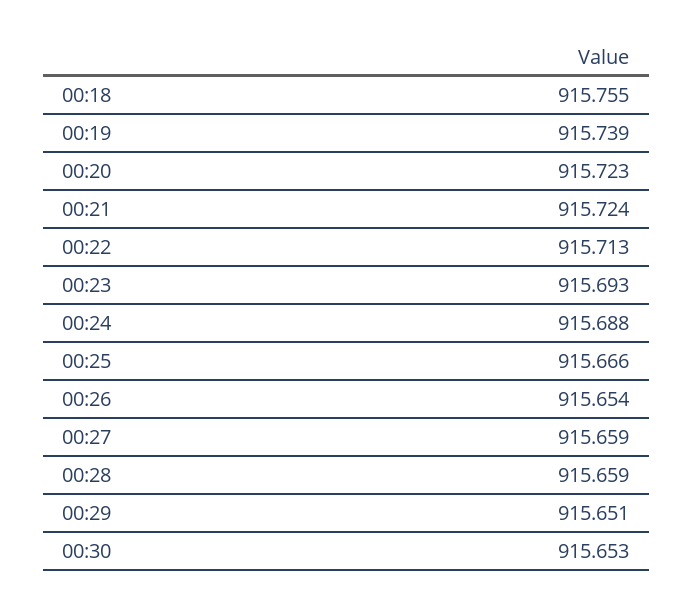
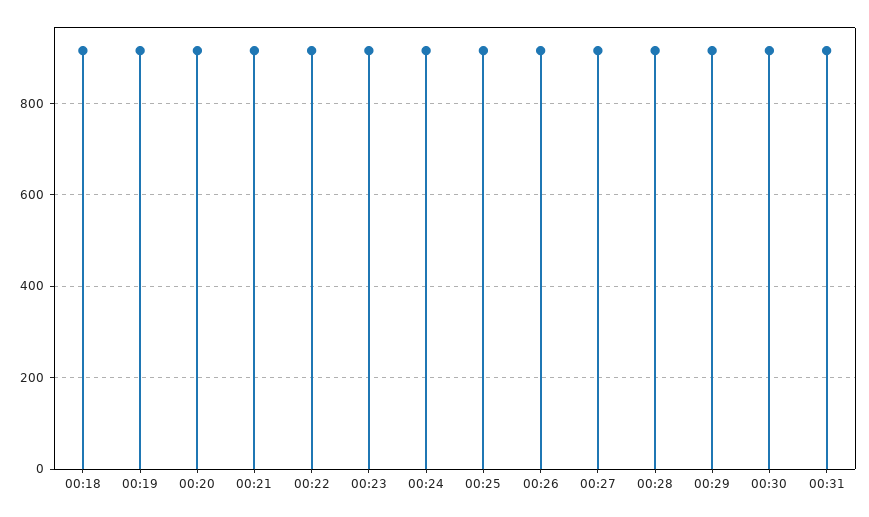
00:31: none -> 920

